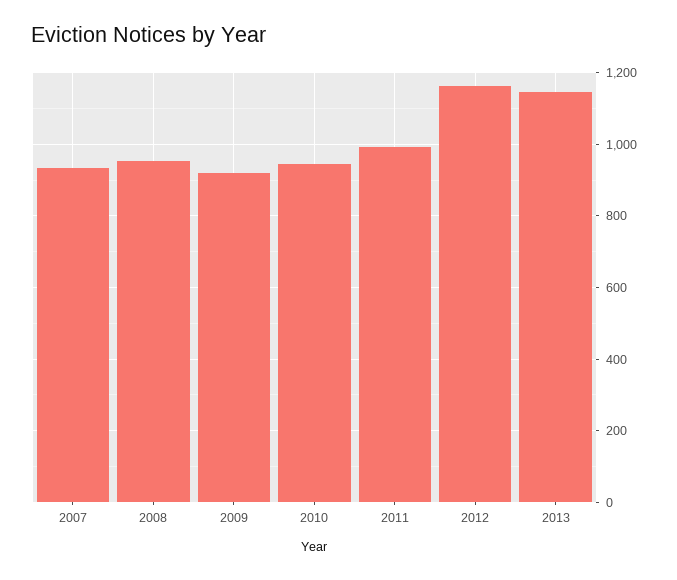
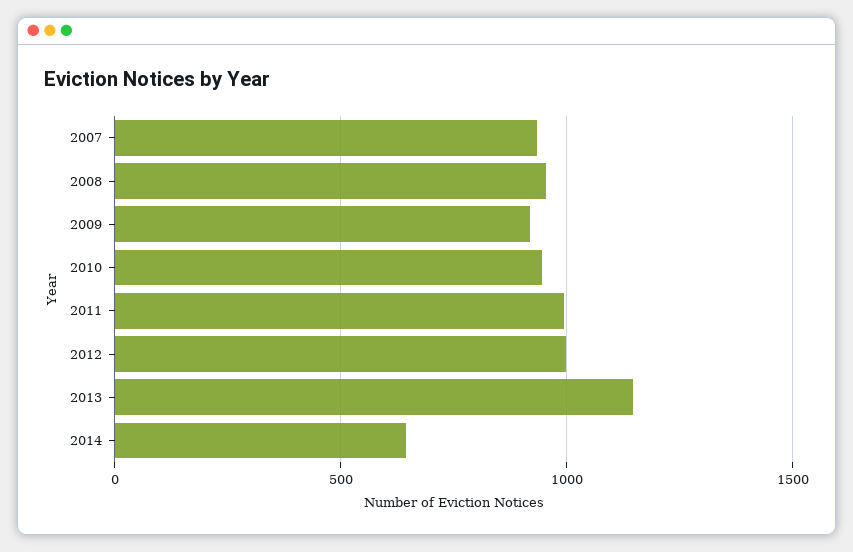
2012: 1160 -> 1000
2014: none -> 650

